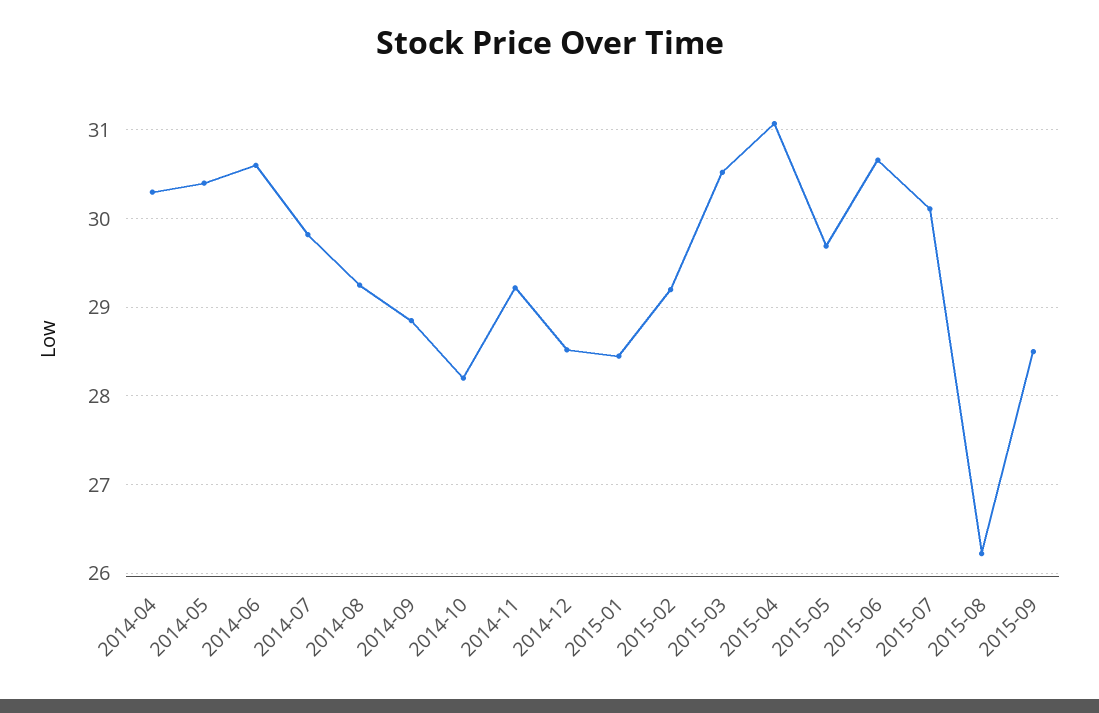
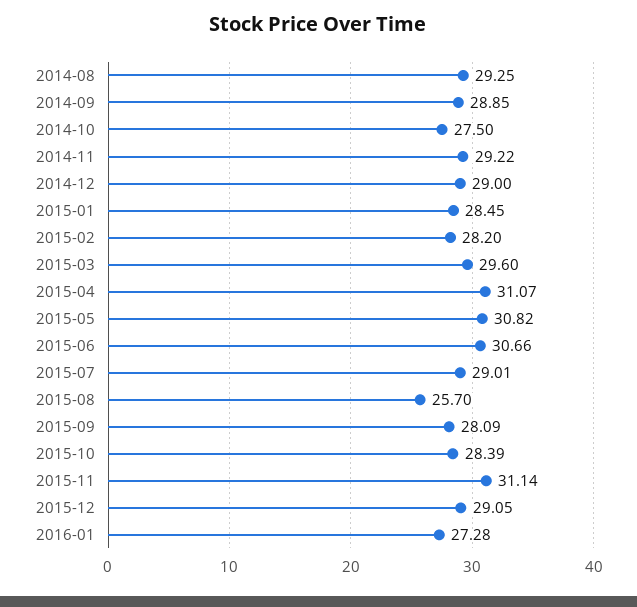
2014-04: 30.3 -> none
2014-05: 30.4 -> none
2014-06: 30.6 -> none
2014-07: 29.8 -> none
2014-10: 28.2 -> 27.5
2014-12: 28.5 -> 29
2015-02: 29.2 -> 28.2
2015-03: 30.5 -> 29.6
2015-05: 29.7 -> 30.82
2015-07: 30.1 -> 29.01
2015-08: 26.2 -> 25.7
2015-09: 28.5 -> 28.09
2015-10: none -> 28.39
2015-11: none -> 31.14
2015-12: none -> 29.05
2016-01: none -> 27.28

